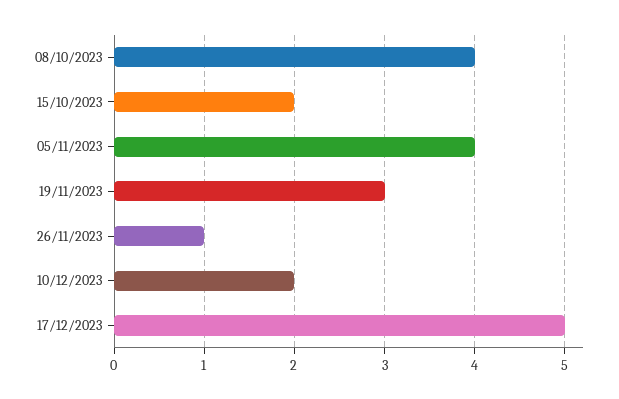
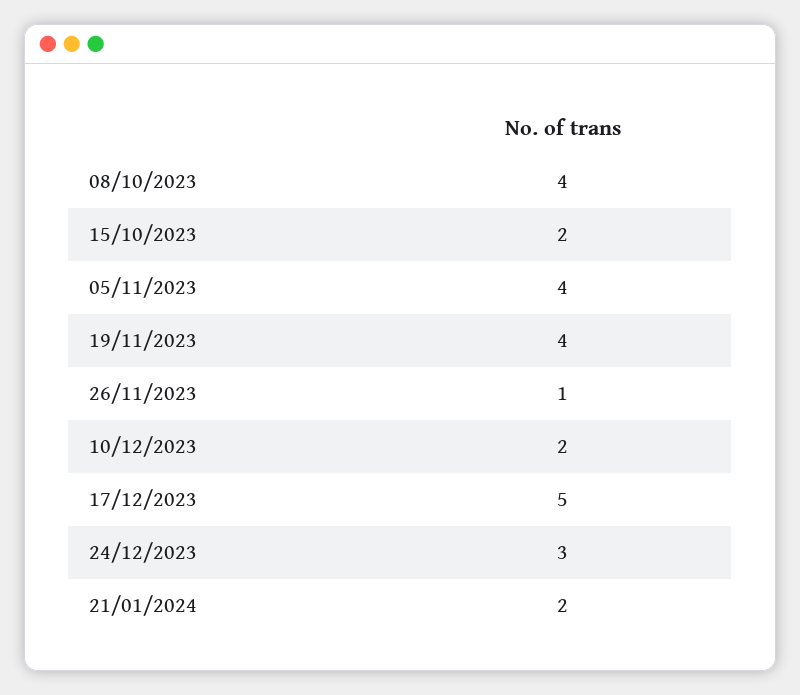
19/11/2023: 3 -> 4
24/12/2023: none -> 3
21/01/2024: none -> 2

